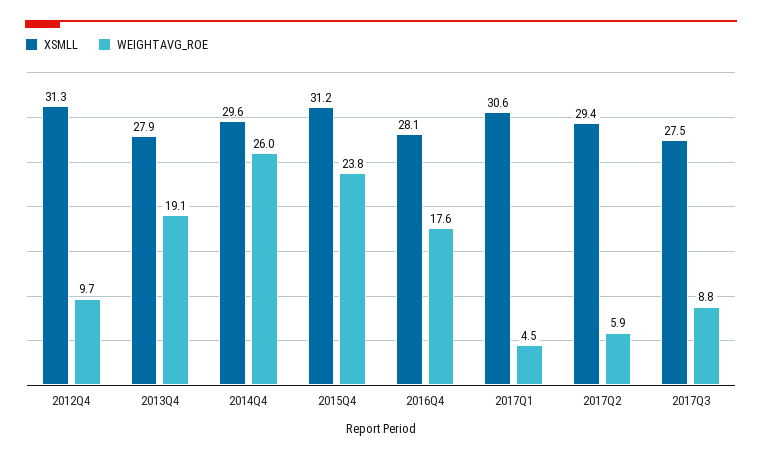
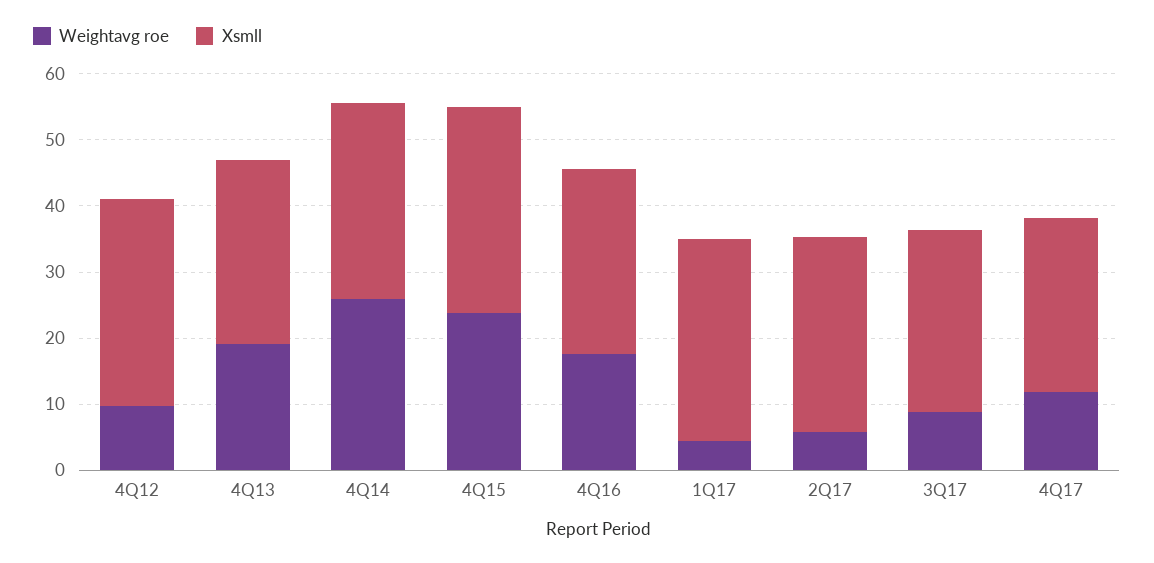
WEIGHTAVG_ROE, 4Q17: none -> 12
XSMLL, 4Q17: none -> 26

